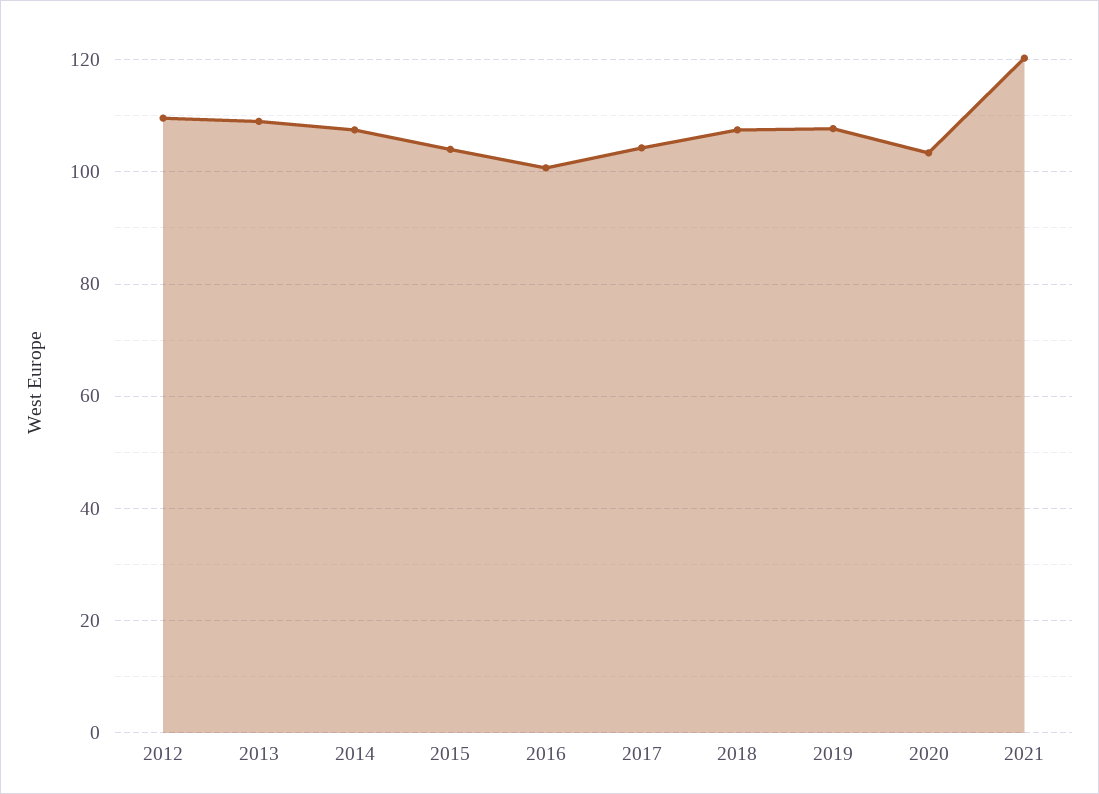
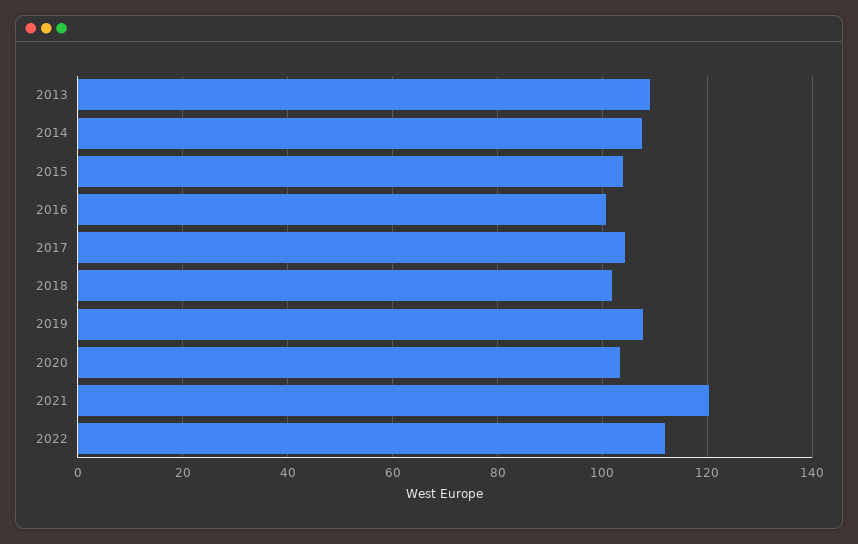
2012: 110 -> none
2018: 108 -> 102
2022: none -> 112

